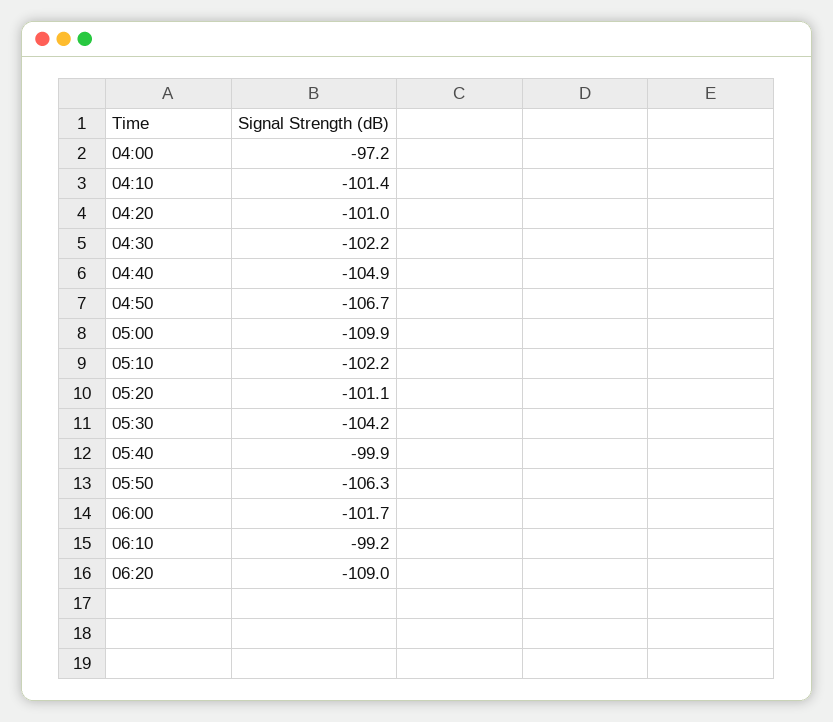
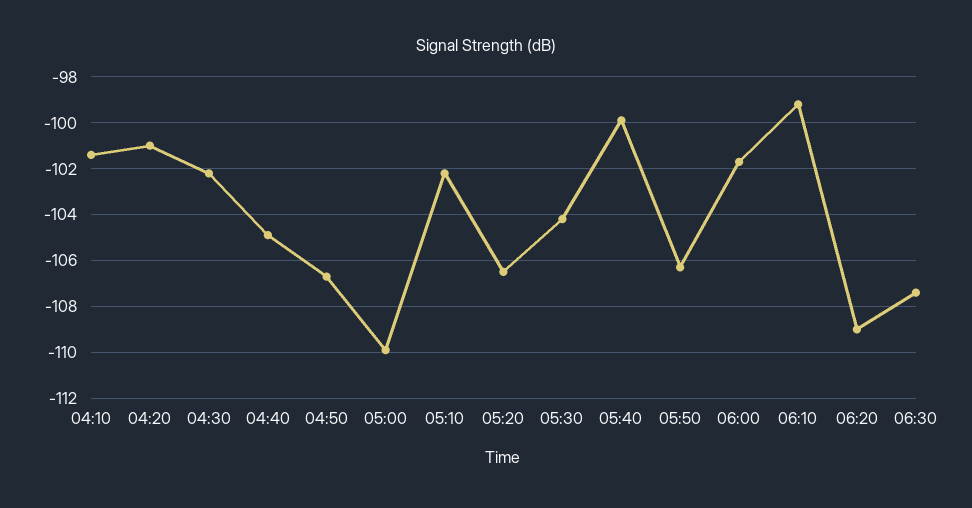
04:00: -97.2 -> none
05:20: -101.1 -> -106.5
06:30: none -> -107.5

